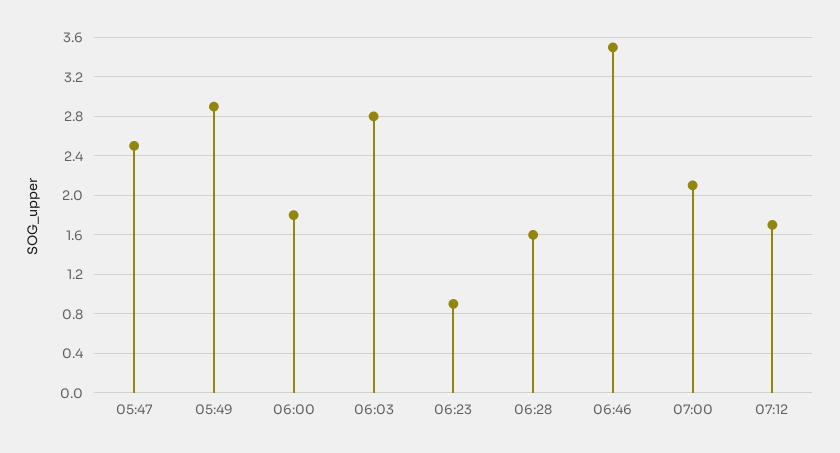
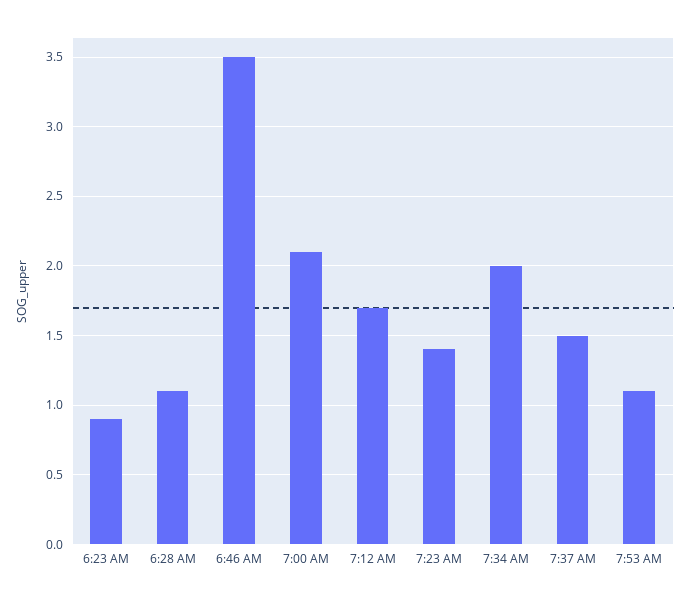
05:47: 2.5 -> none
05:49: 2.9 -> none
06:00: 1.8 -> none
06:03: 2.8 -> none
06:28: 1.6 -> 1.1
7:23 AM: none -> 1.4
7:34 AM: none -> 2
7:37 AM: none -> 1.5
7:53 AM: none -> 1.1

